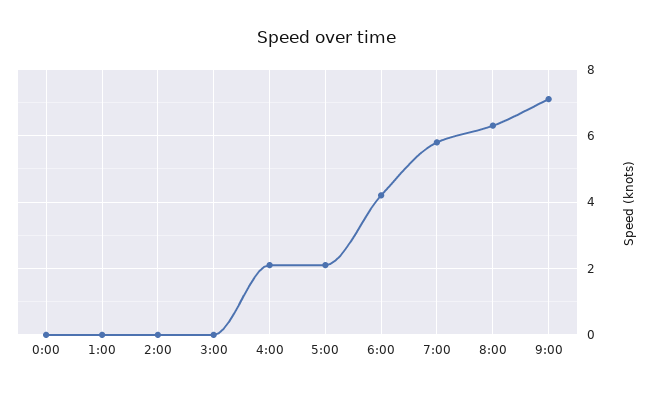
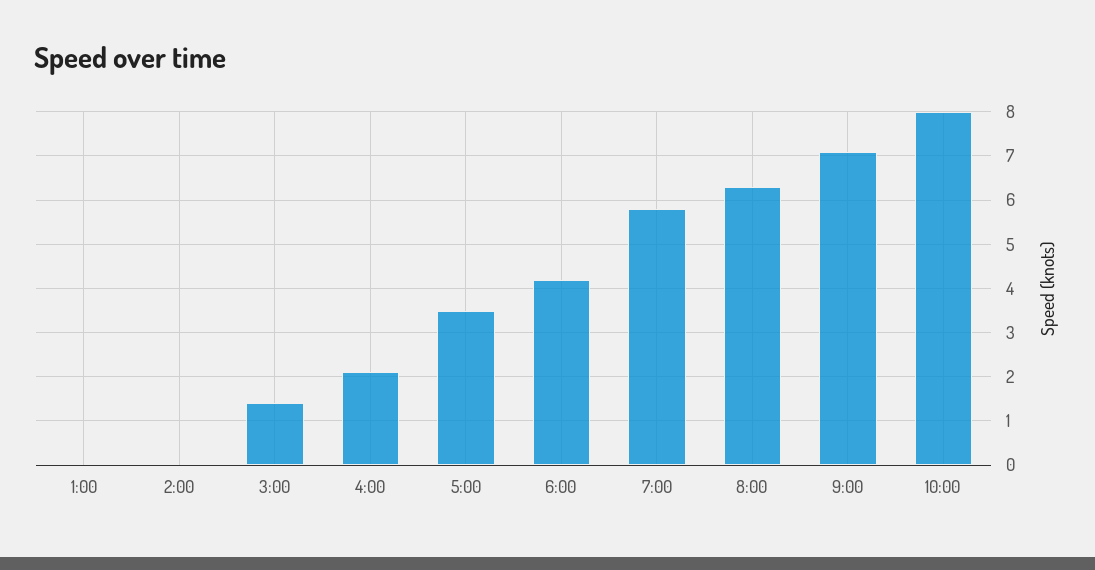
0:00: 0 -> none
3:00: 0 -> 1.5
5:00: 2 -> 3.5
10:00: none -> 8

